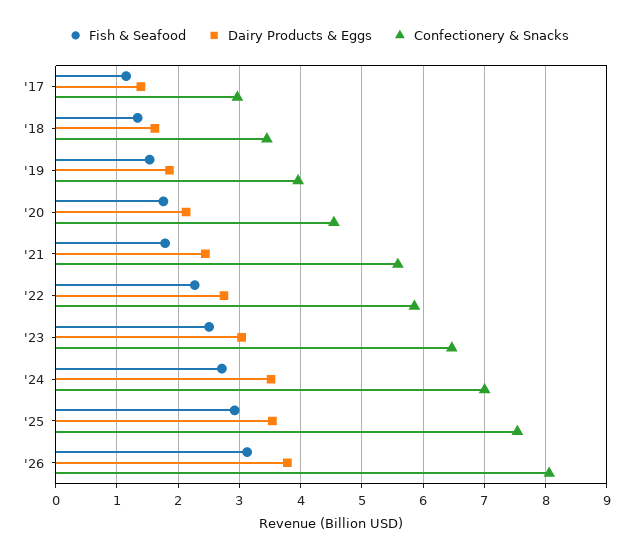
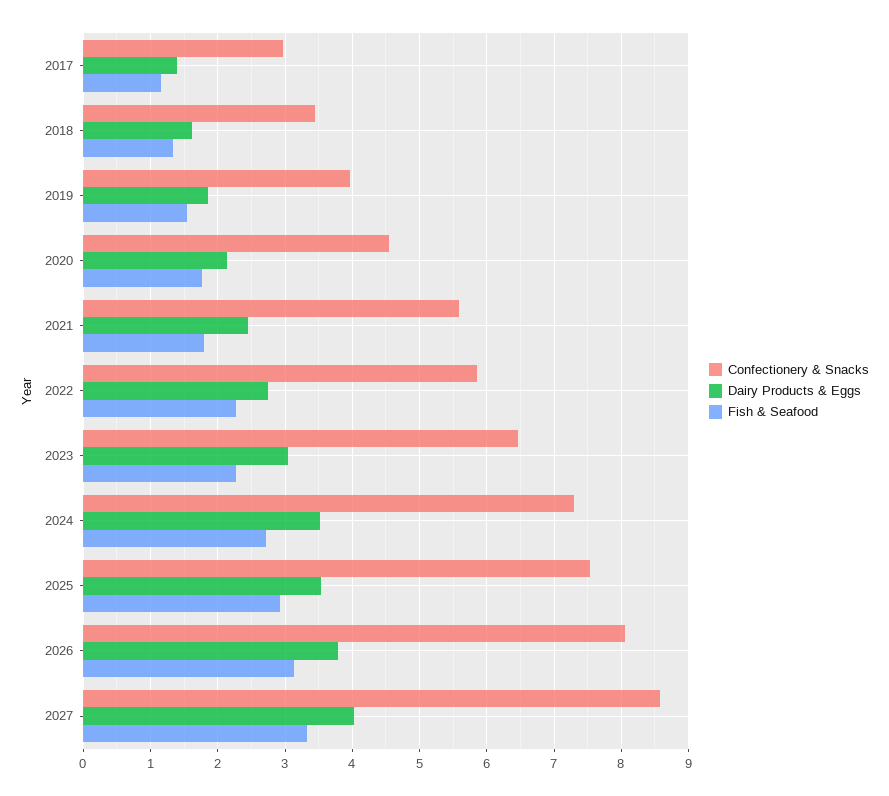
Fish & Seafood, '23: 2.5 -> 2.3
Confectionery & Snacks, '24: 7 -> 7.3
Confectionery & Snacks, 2027: none -> 8.6
Dairy Products & Eggs, 2027: none -> 4
Fish & Seafood, 2027: none -> 3.3

